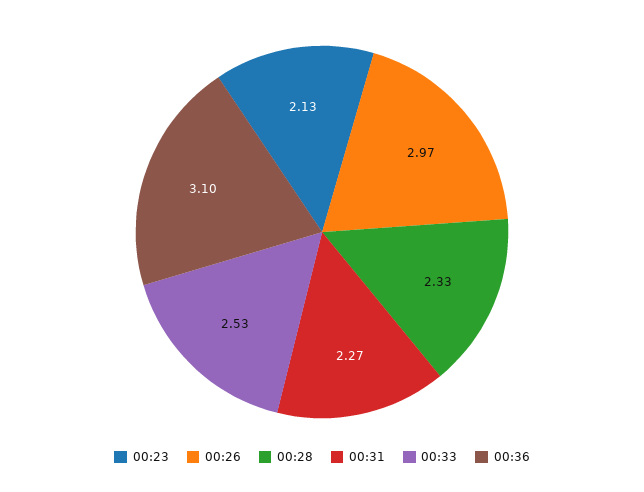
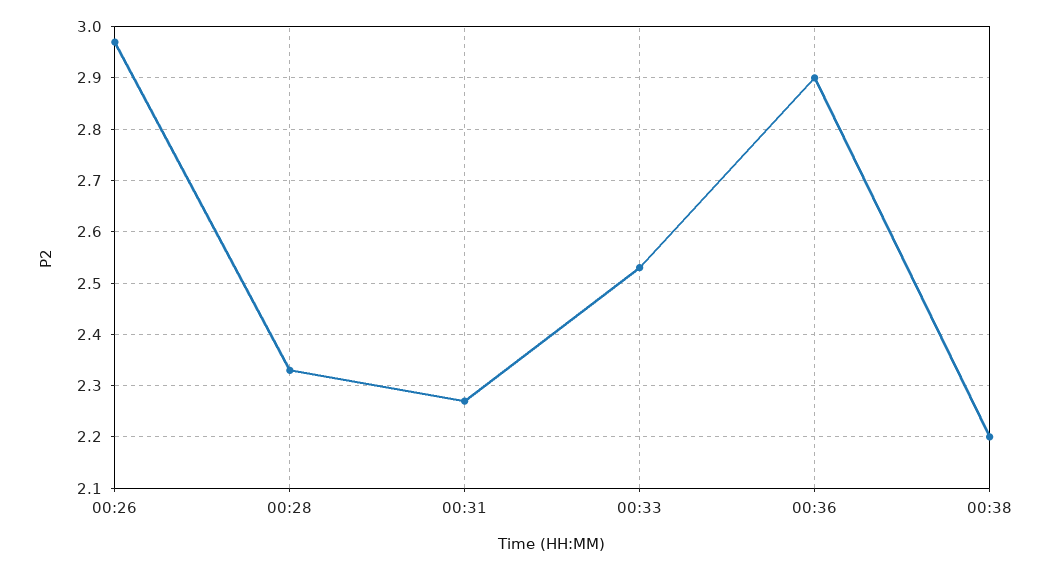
00:23: 2.13 -> none
00:36: 3.1 -> 2.9
00:38: none -> 2.2

